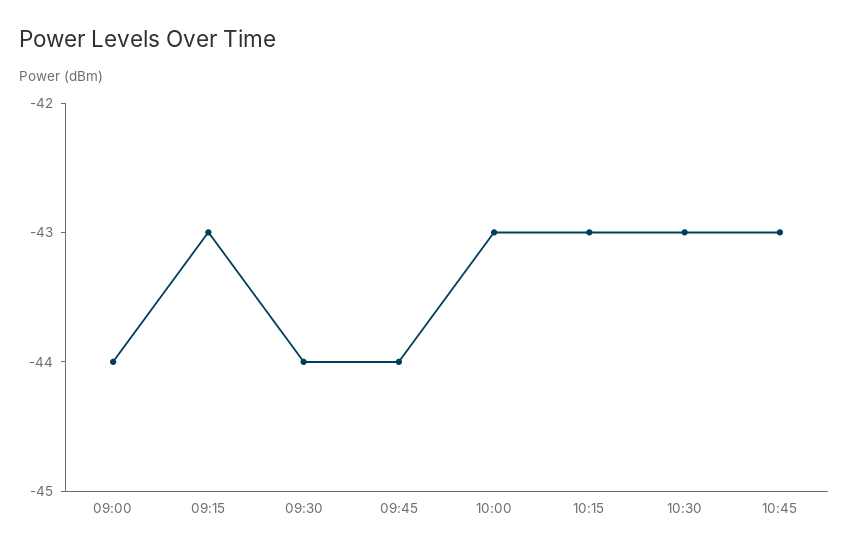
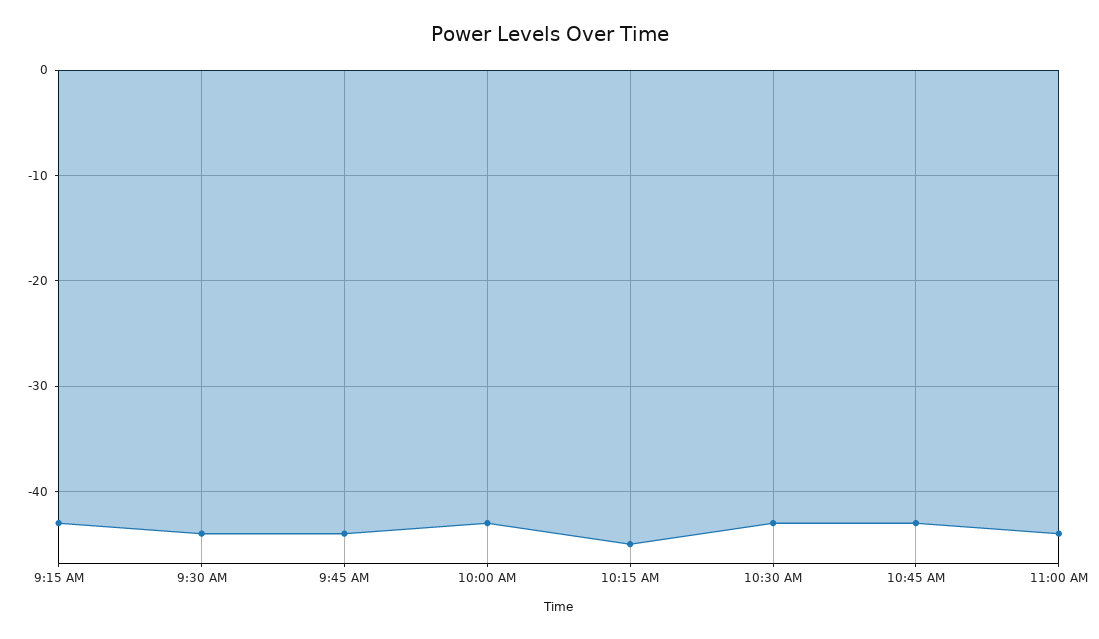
09:00: -44 -> none
10:15: -43 -> -45
11:00 AM: none -> -44

